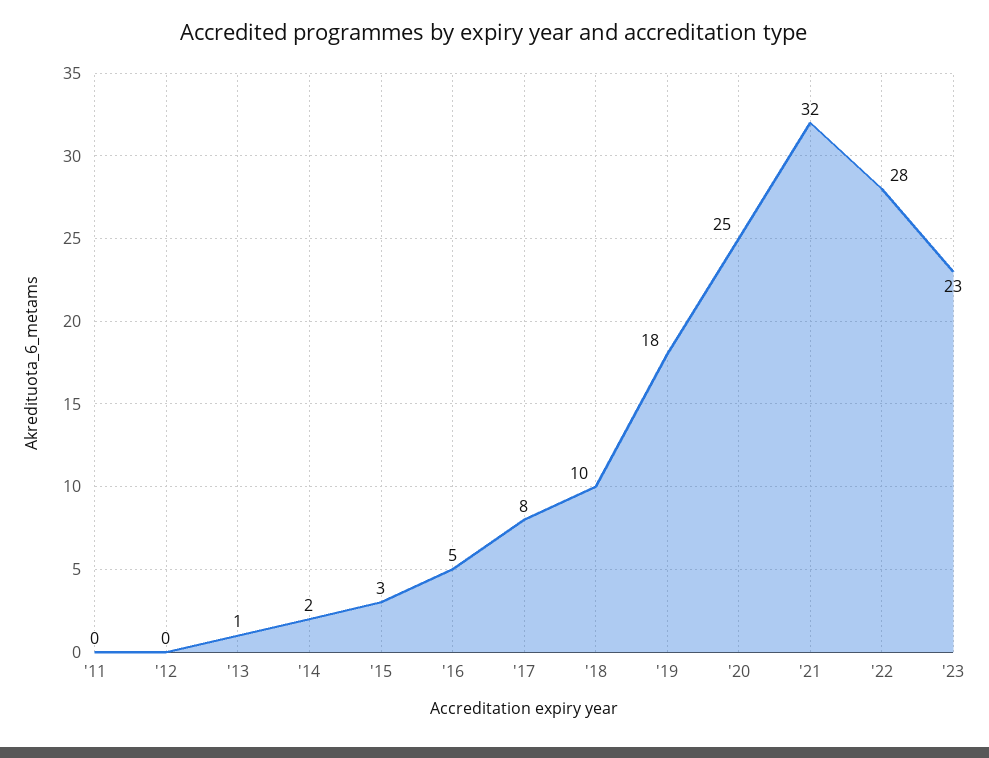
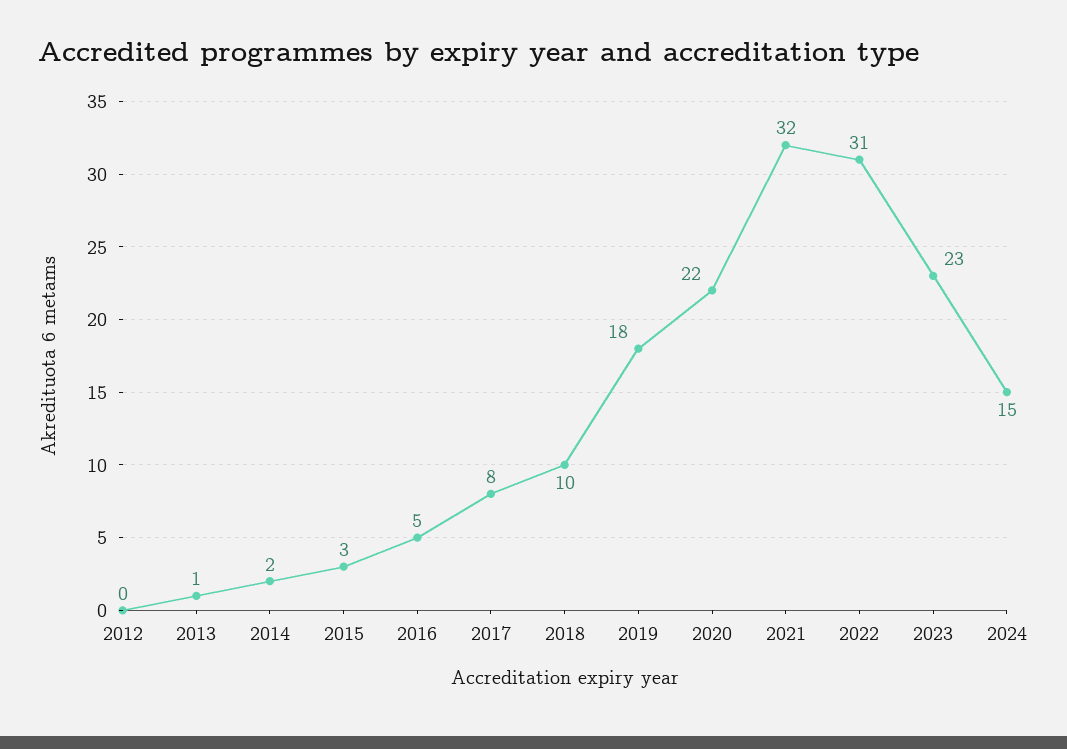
'11: 0 -> none
'20: 25 -> 22
'22: 28 -> 31
2024: none -> 15

